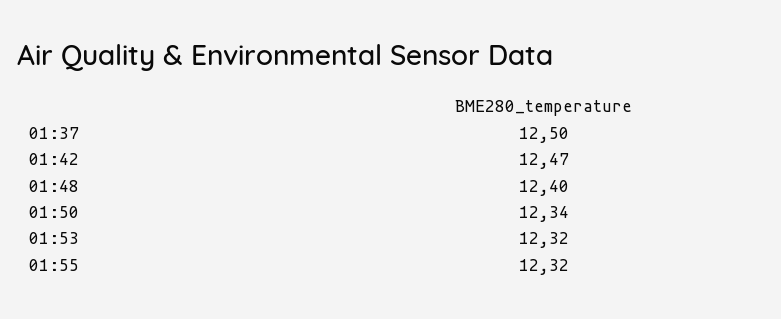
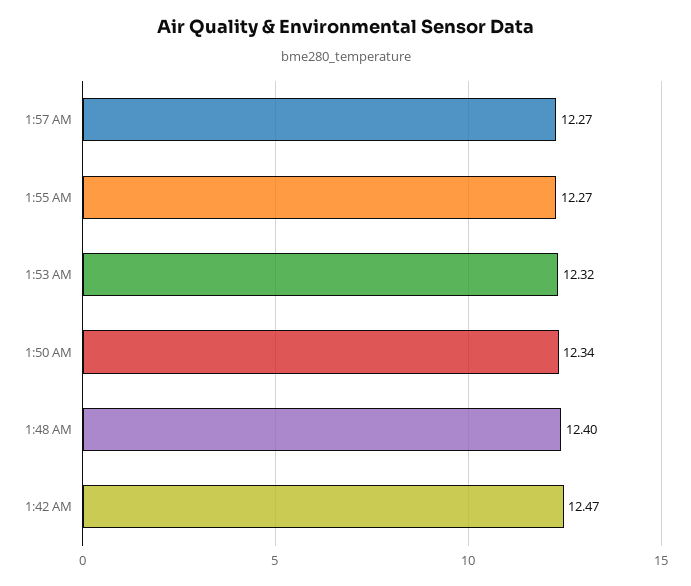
01:37: 12.5 -> none
01:55: 12.32 -> 12.27
1:57 AM: none -> 12.27

